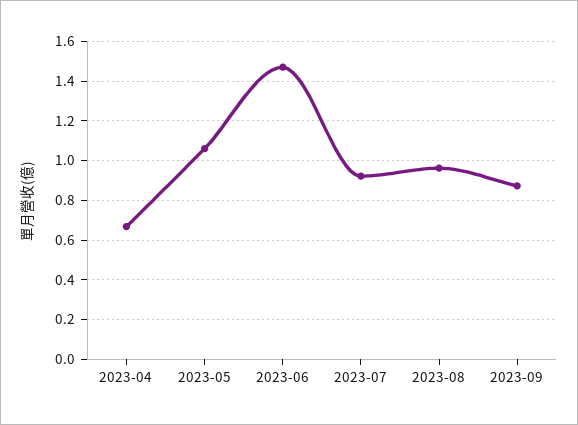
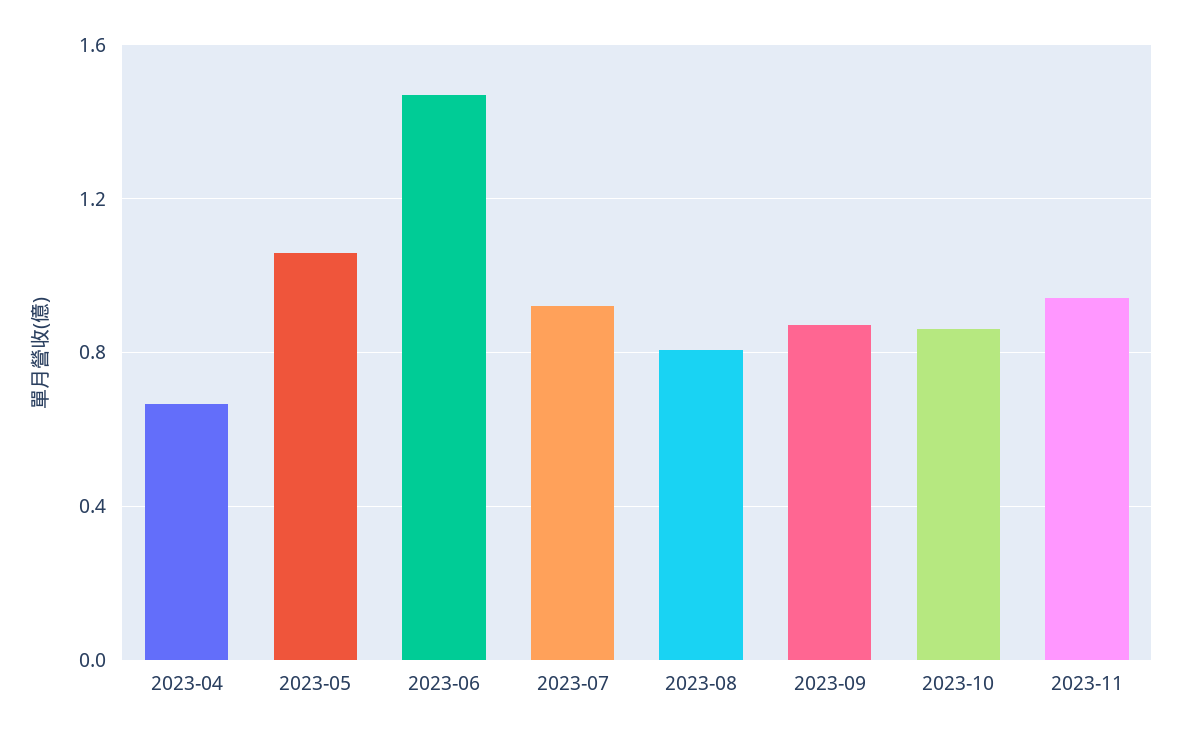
2023-08: 0.95 -> 0.8
2023-10: none -> 0.85
2023-11: none -> 0.95

